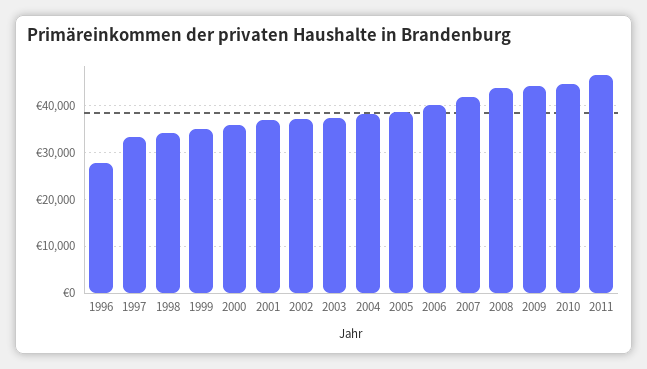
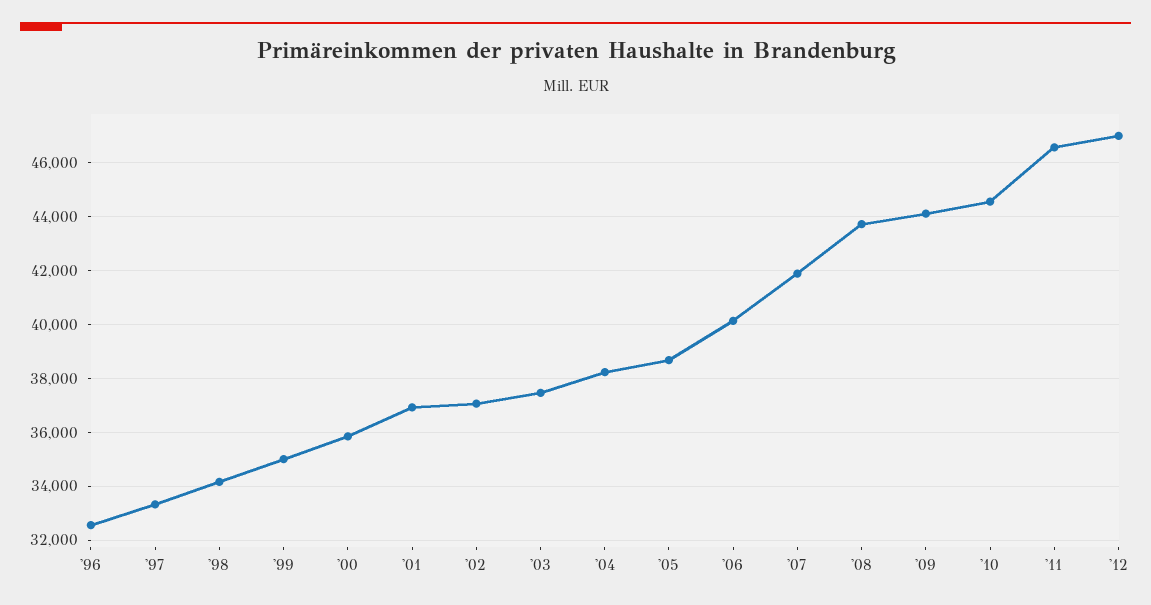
1996: 28000 -> 32500
'12: none -> 47000

